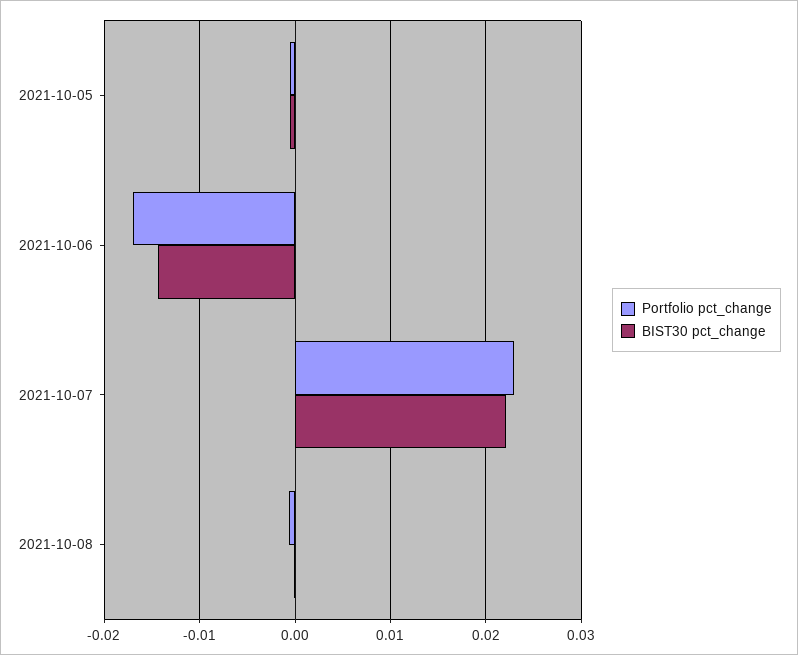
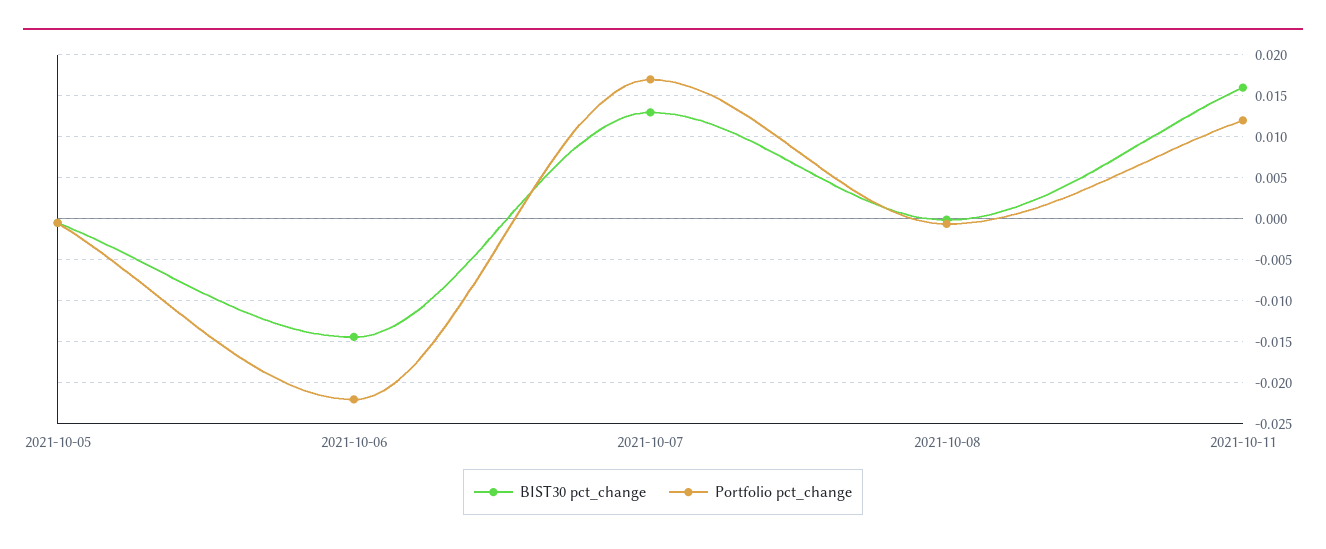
Portfolio pct_change, 2021-10-06: -0.017 -> -0.022
Portfolio pct_change, 2021-10-07: 0.023 -> 0.017
BIST30 pct_change, 2021-10-07: 0.022 -> 0.013
BIST30 pct_change, 2021-10-11: none -> 0.016
Portfolio pct_change, 2021-10-11: none -> 0.012

